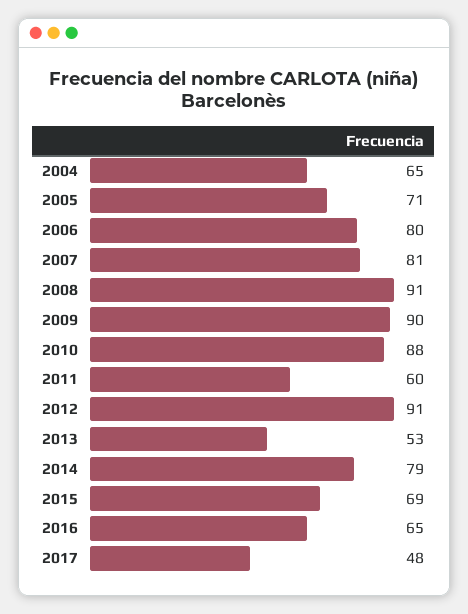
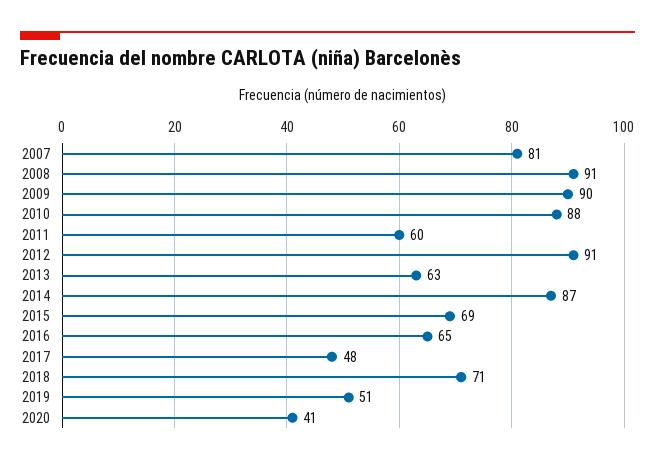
2004: 65 -> none
2005: 71 -> none
2006: 80 -> none
2013: 53 -> 63
2014: 79 -> 87
2018: none -> 71
2019: none -> 51
2020: none -> 41

